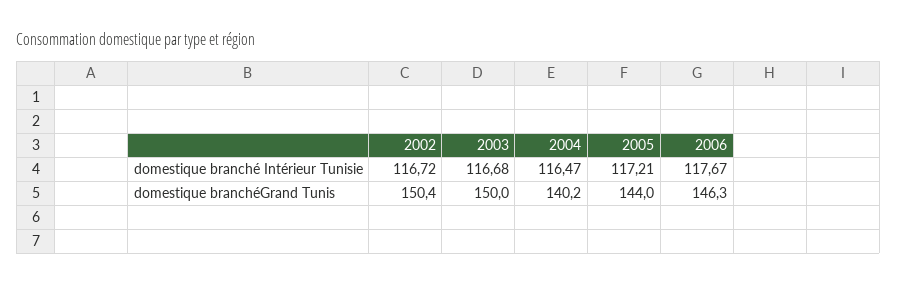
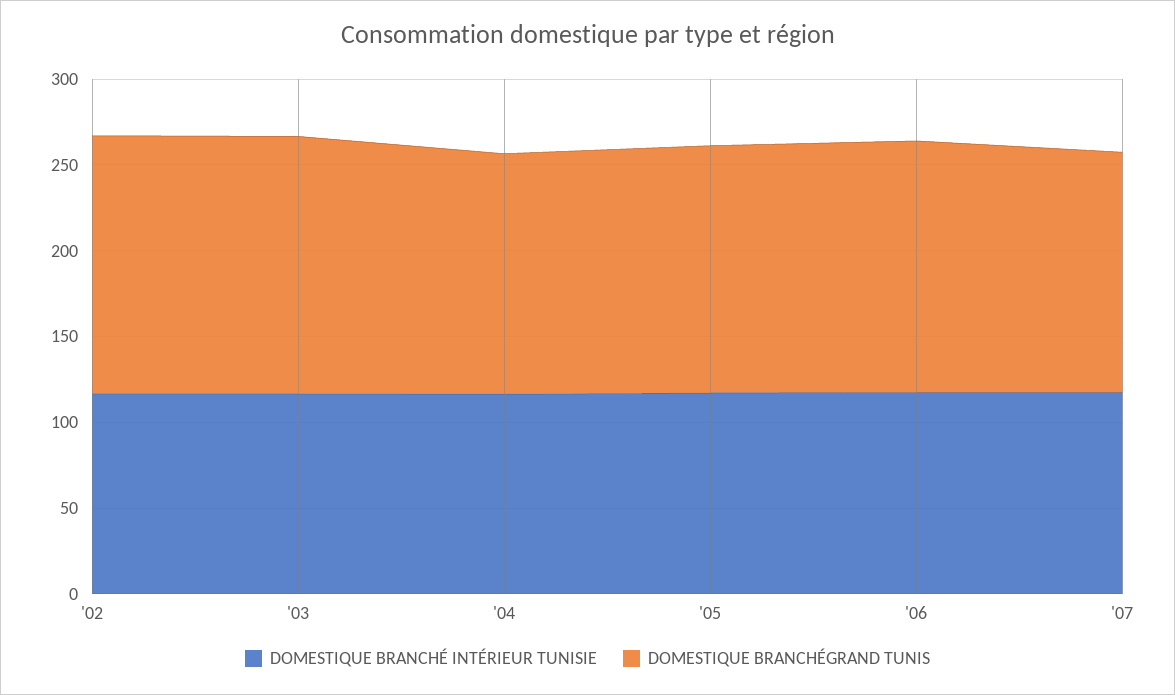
domestique branché Intérieur Tunisie, '07: none -> 120
domestique branchéGrand Tunis, '07: none -> 140

